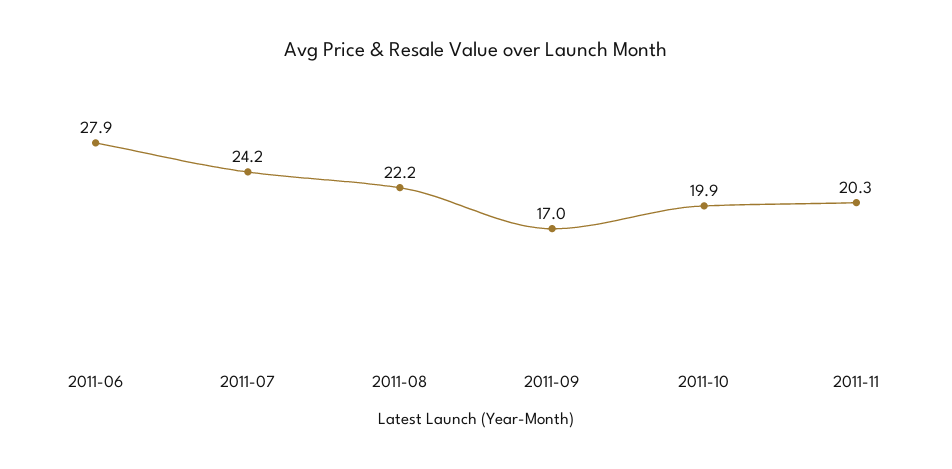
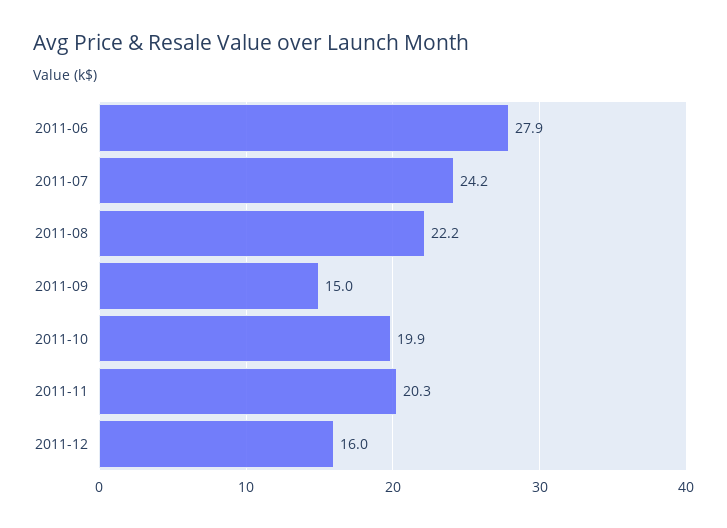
2011-09: 17 -> 15
2011-12: none -> 16

